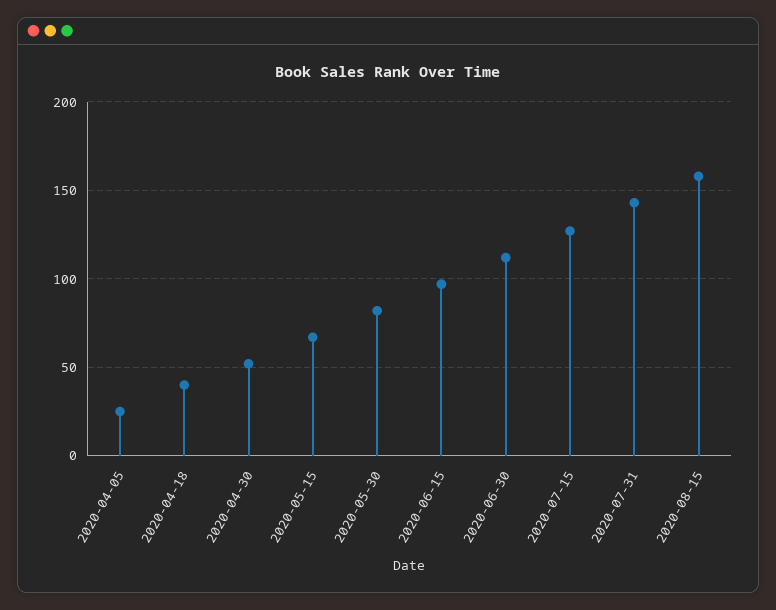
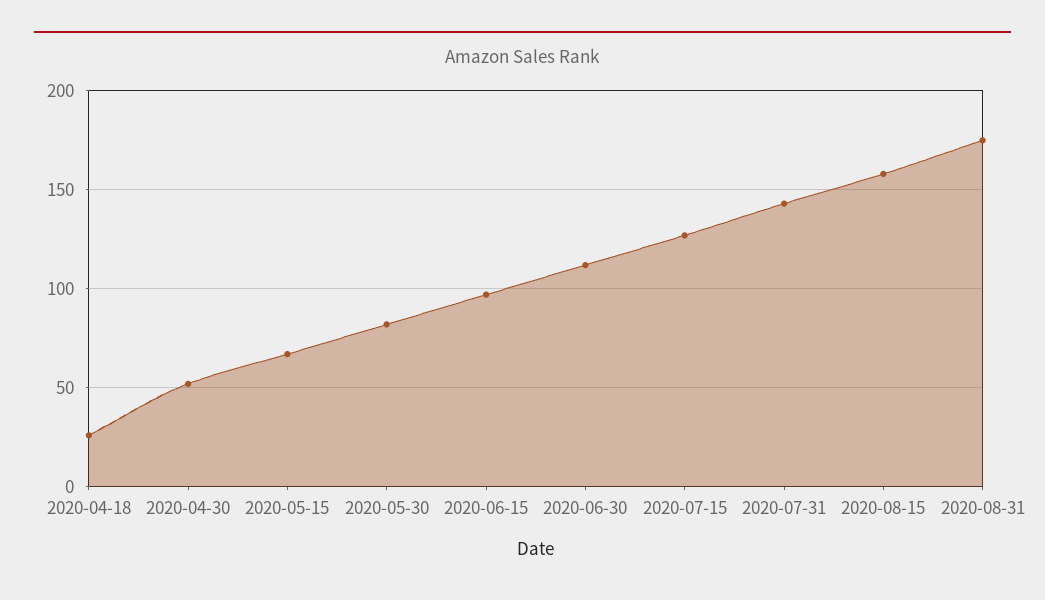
2020-04-05: 25 -> none
2020-04-18: 40 -> 25
2020-08-31: none -> 175

